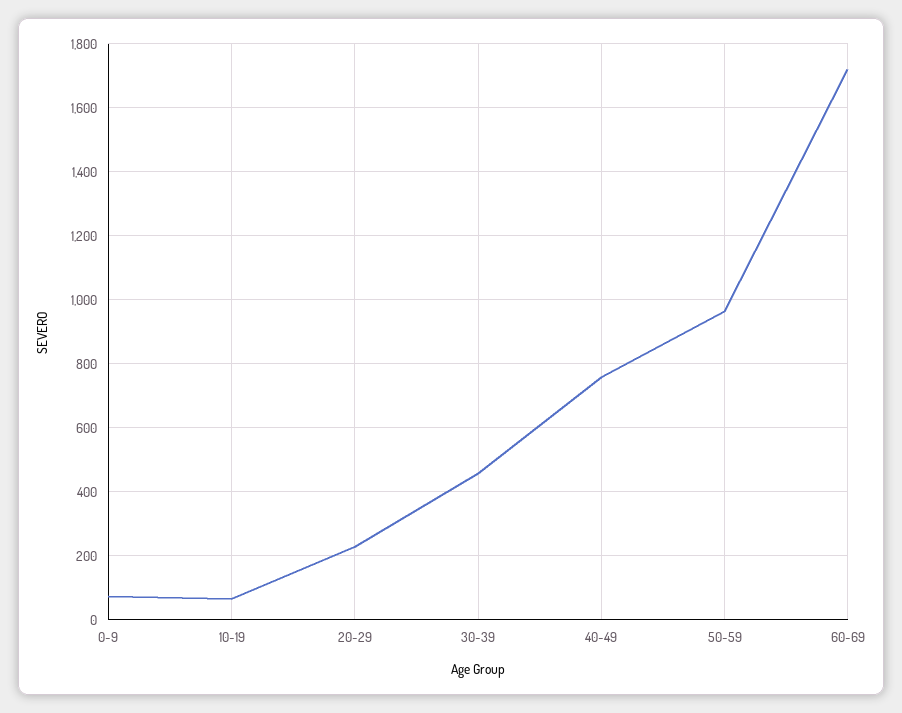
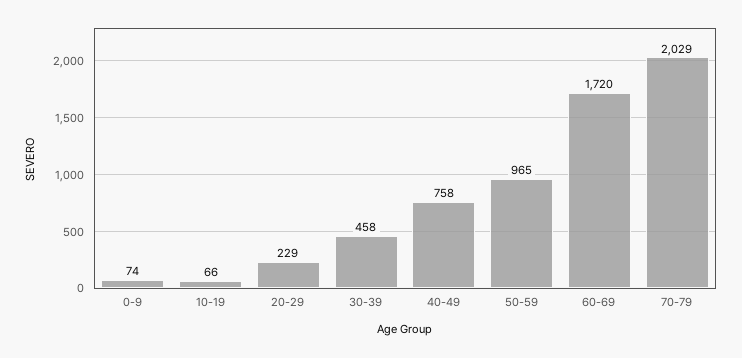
70-79: none -> 2029

